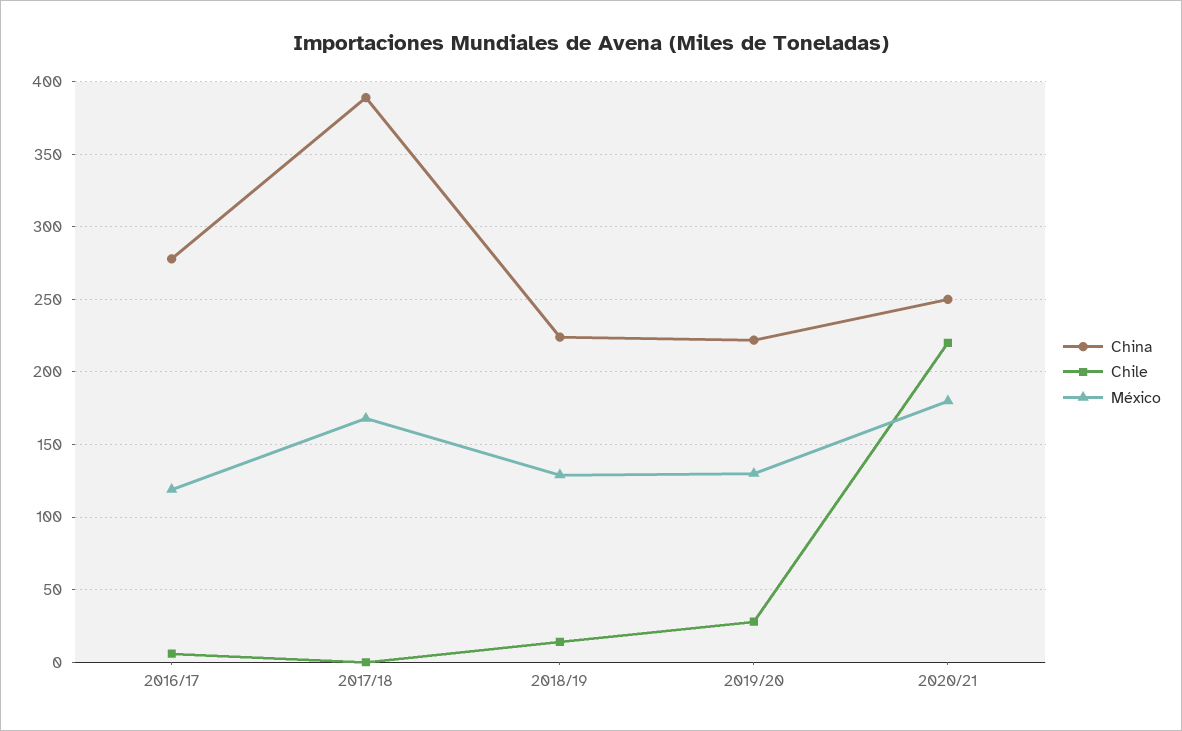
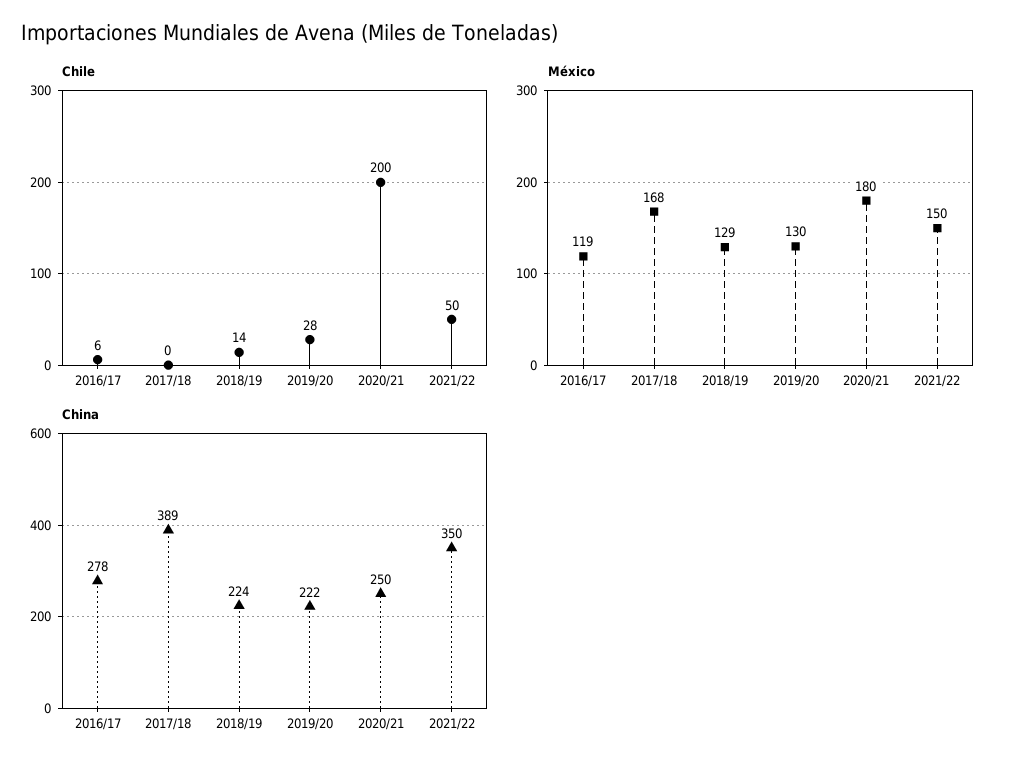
Chile, 2020/21: 220 -> 200
Chile, 2021/22: none -> 50
México, 2021/22: none -> 150
China, 2021/22: none -> 350

